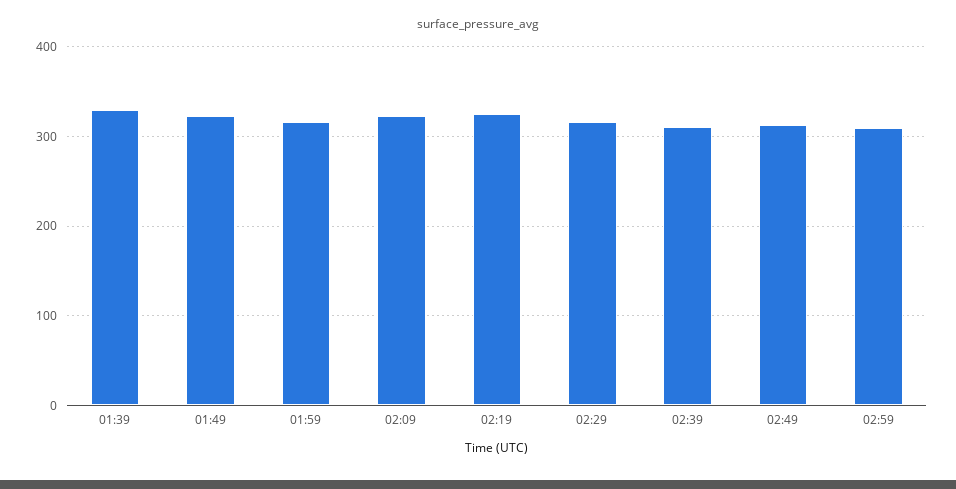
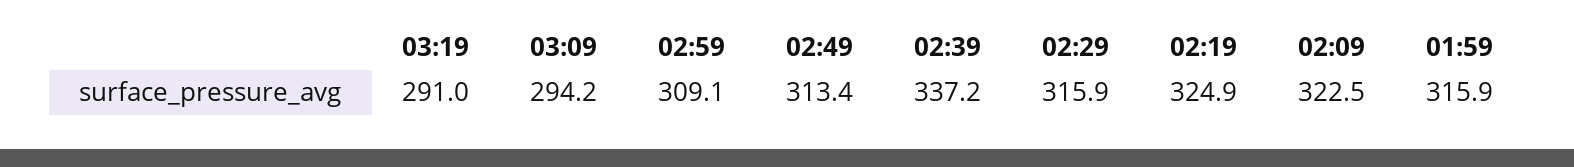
01:39: 330 -> none
01:49: 320 -> none
02:39: 310 -> 337.2
03:19: none -> 291
03:09: none -> 294.2

